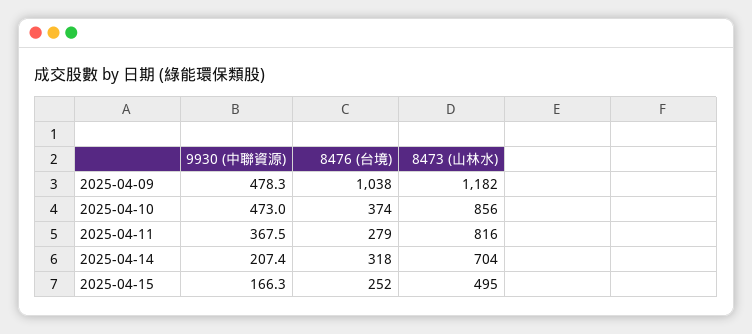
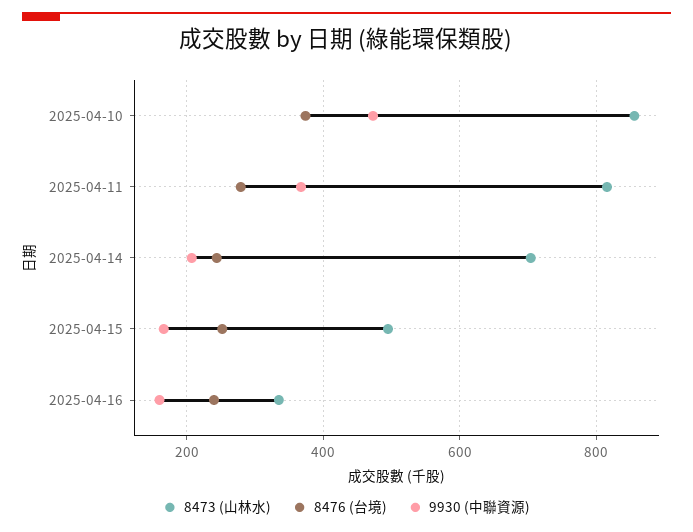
9930 (中聯資源), 2025-04-09: 478.3 -> none
8476 (台境), 2025-04-09: 1038 -> none
8473 (山林水), 2025-04-09: 1182 -> none
8476 (台境), 2025-04-14: 318 -> 240
8473 (山林水), 2025-04-16: none -> 340
8476 (台境), 2025-04-16: none -> 240
9930 (中聯資源), 2025-04-16: none -> 160

